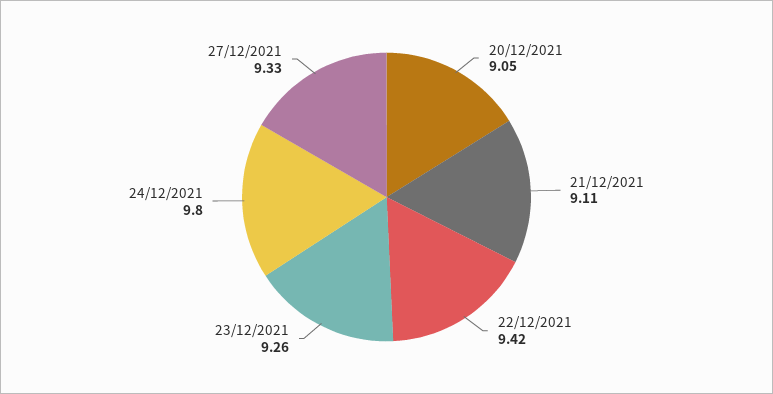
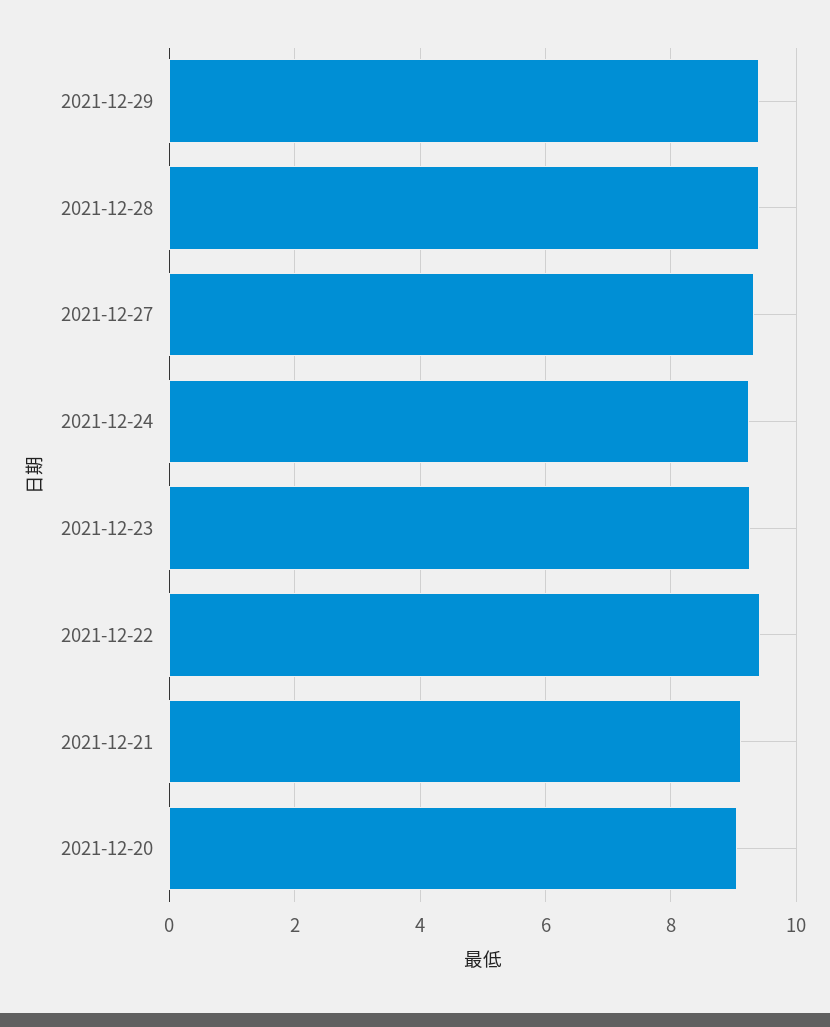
24/12/2021: 9.8 -> 9.2
2021-12-29: none -> 9.4
2021-12-28: none -> 9.4

